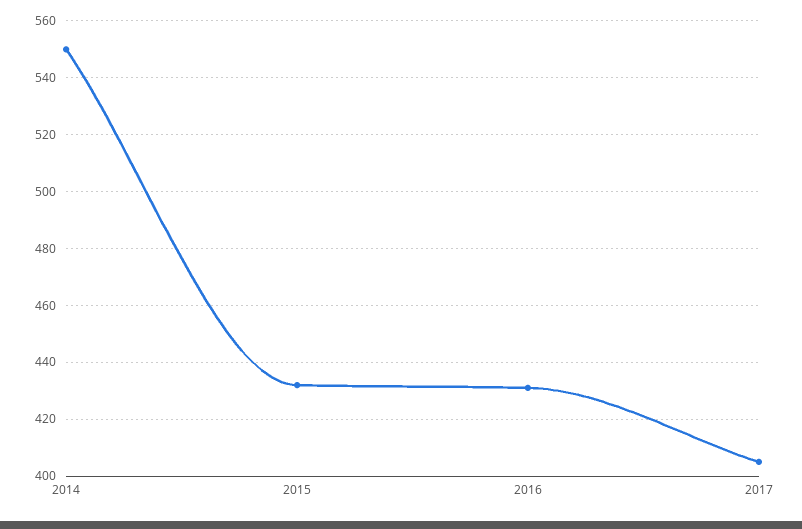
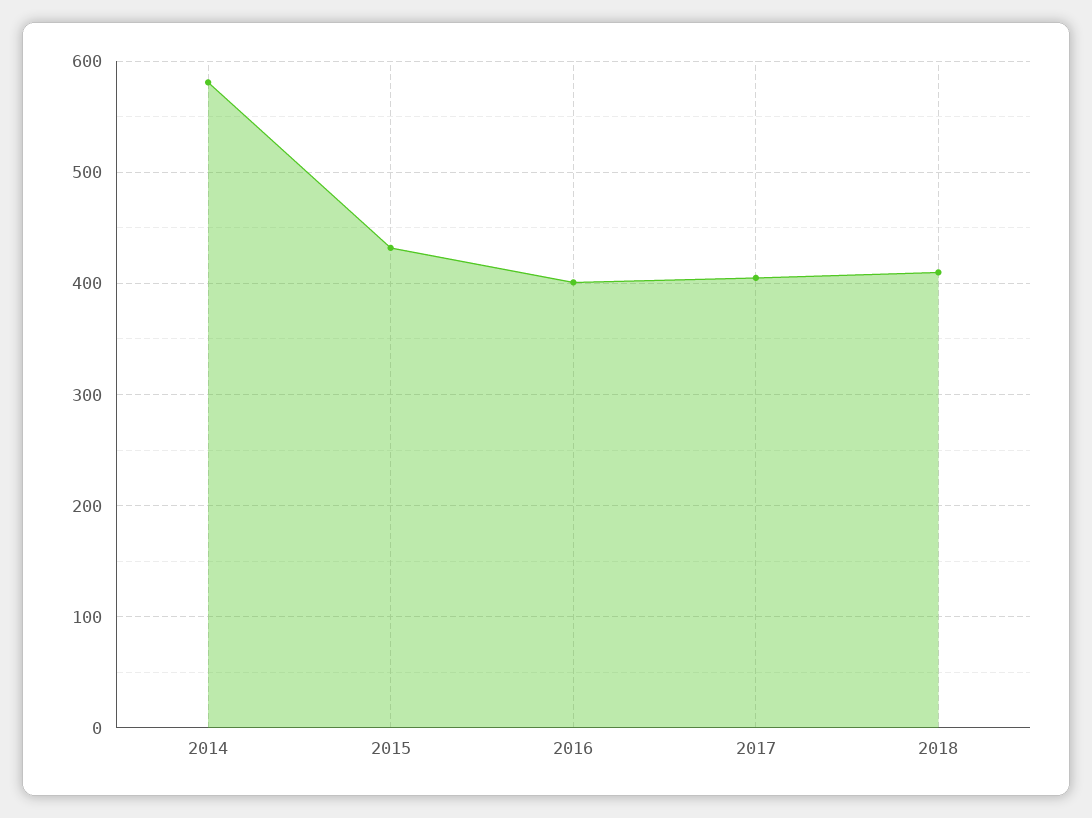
2014: 550 -> 580
2016: 430 -> 400
2018: none -> 410

